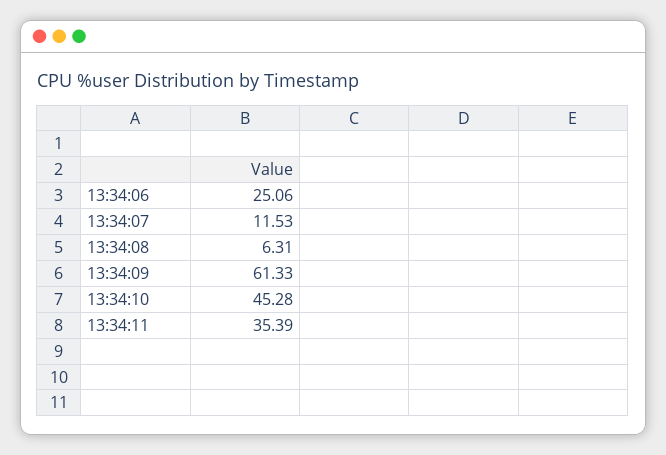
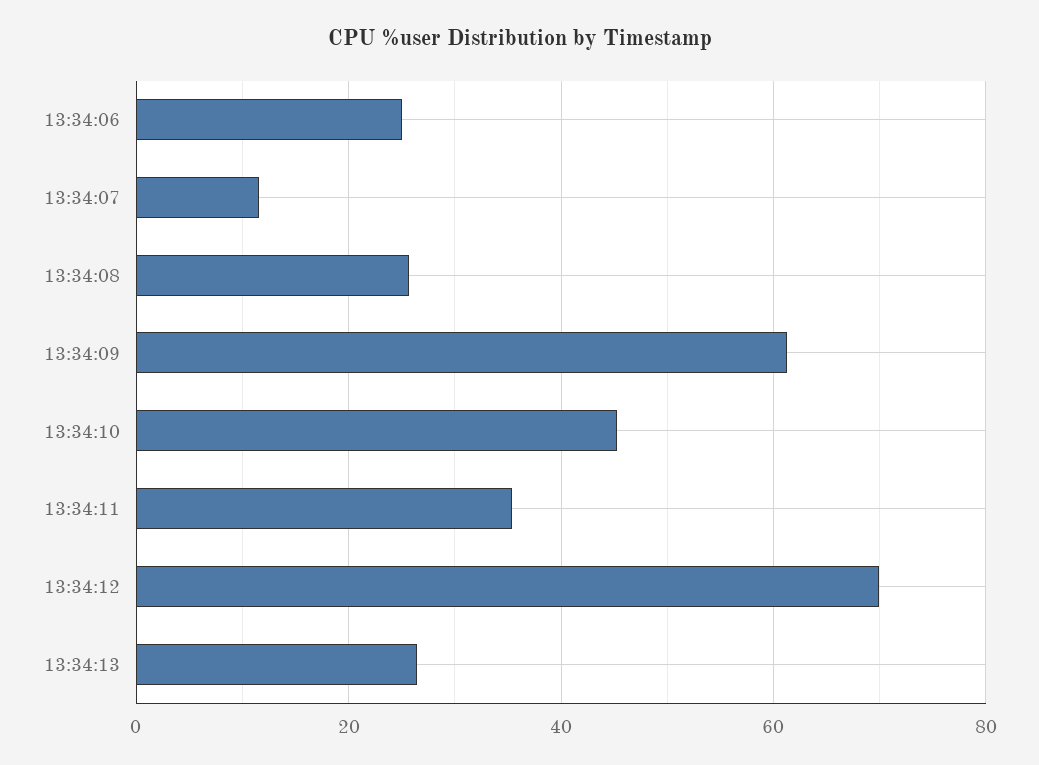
13:34:08: 6.31 -> 26
13:34:12: none -> 70
13:34:13: none -> 26

